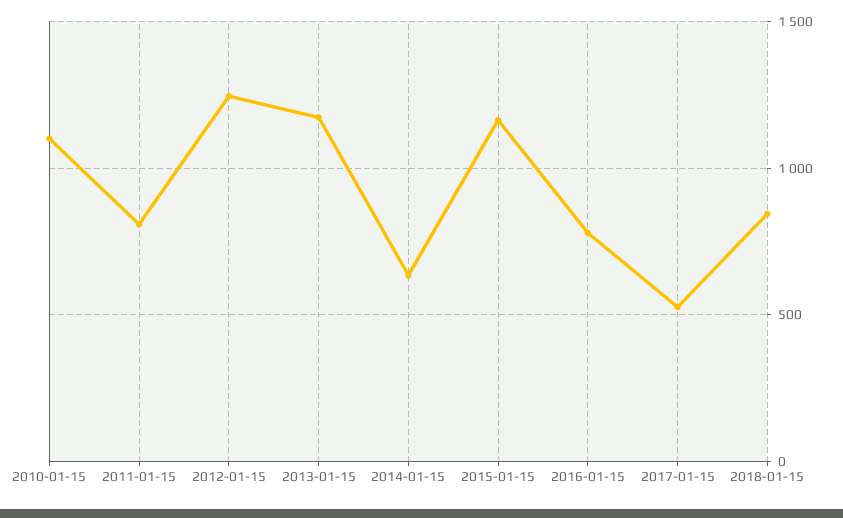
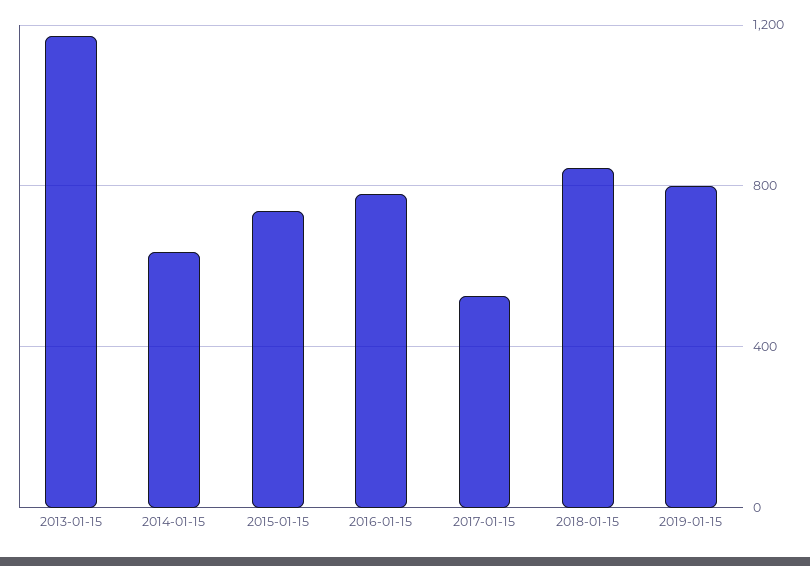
2010-01-15: 1100 -> none
2011-01-15: 800 -> none
2012-01-15: 1250 -> none
2015-01-15: 1150 -> 750
2019-01-15: none -> 800

